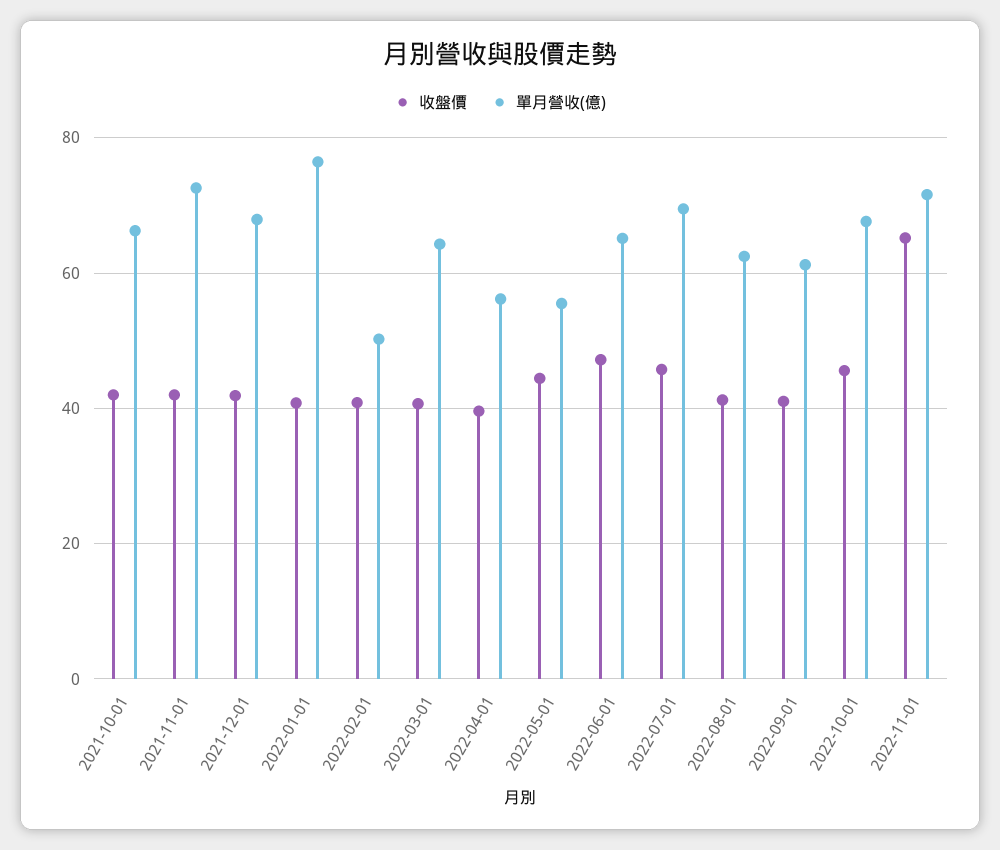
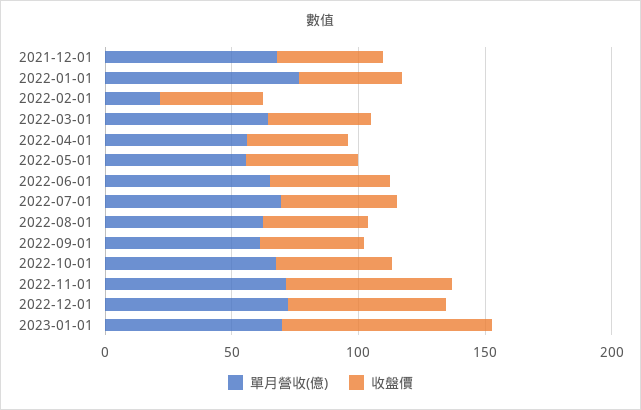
收盤價, 2021-10-01: 42 -> none
單月營收(億), 2021-10-01: 66 -> none
收盤價, 2021-11-01: 42 -> none
單月營收(億), 2021-11-01: 72 -> none
單月營收(億), 2022-02-01: 50 -> 20
單月營收(億), 2022-12-01: none -> 70
收盤價, 2022-12-01: none -> 60
單月營收(億), 2023-01-01: none -> 70
收盤價, 2023-01-01: none -> 80

